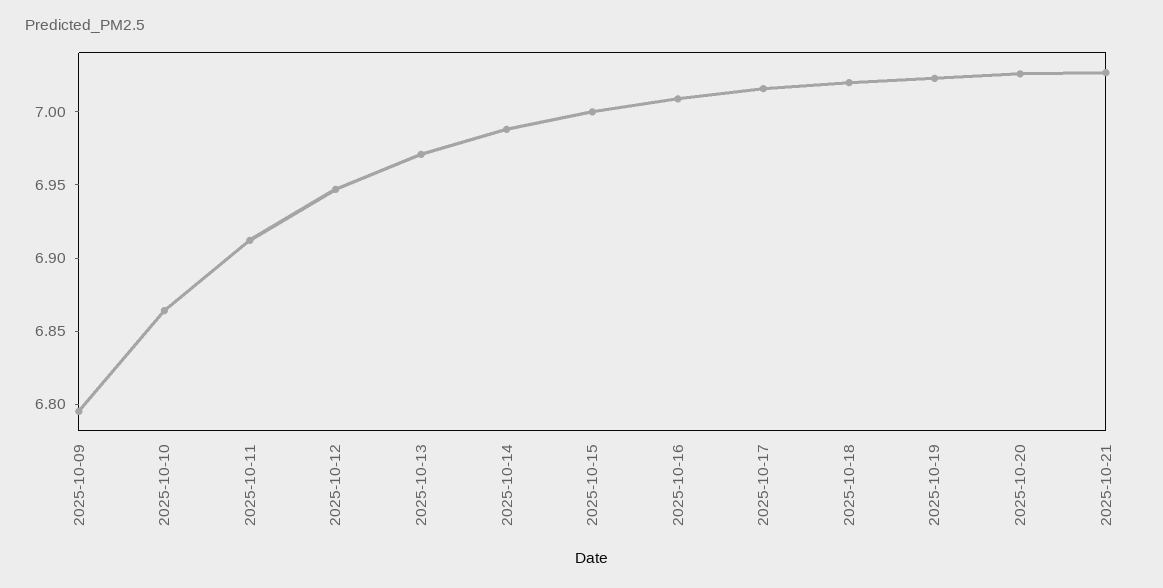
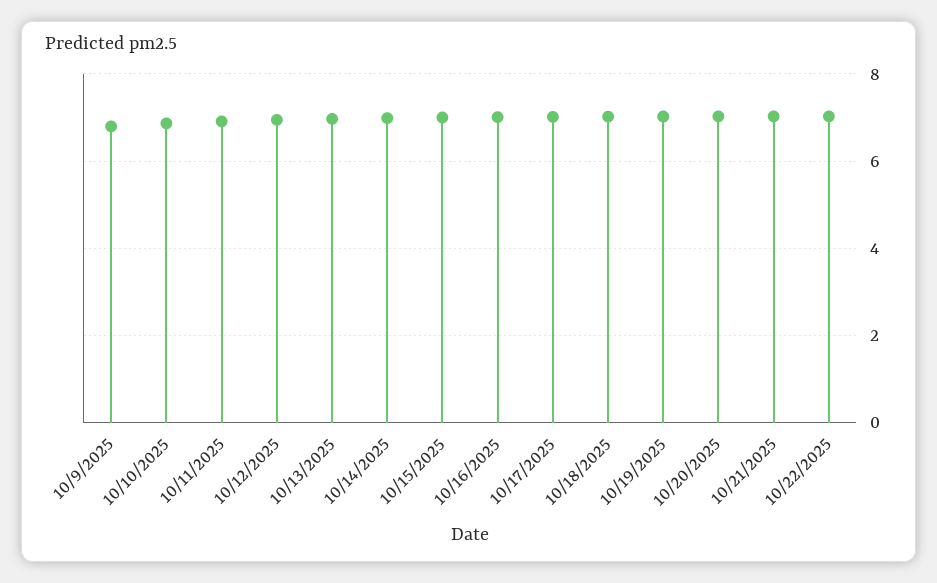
10/22/2025: none -> 7

